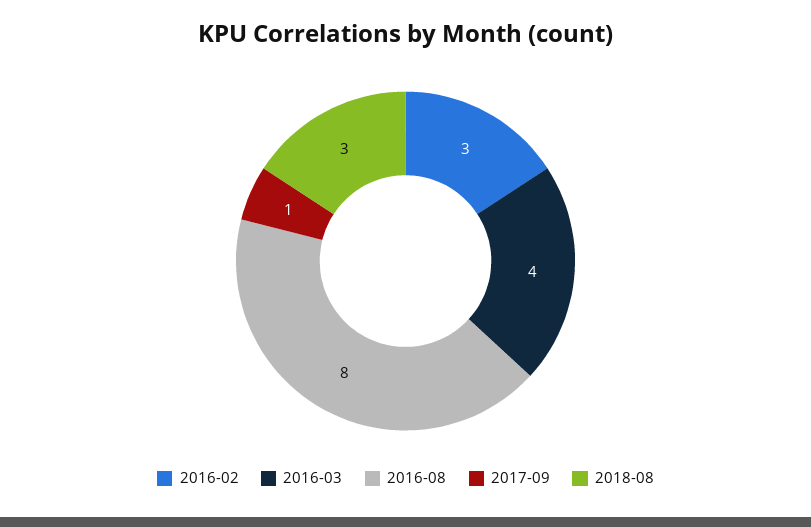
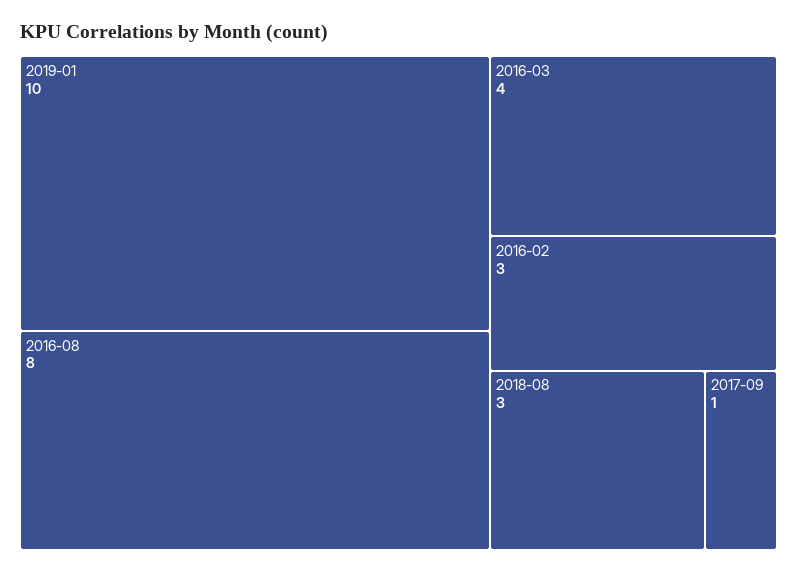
2019-01: none -> 10

